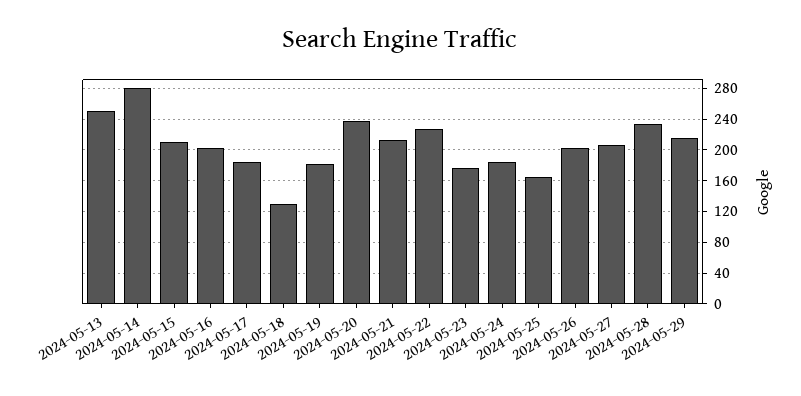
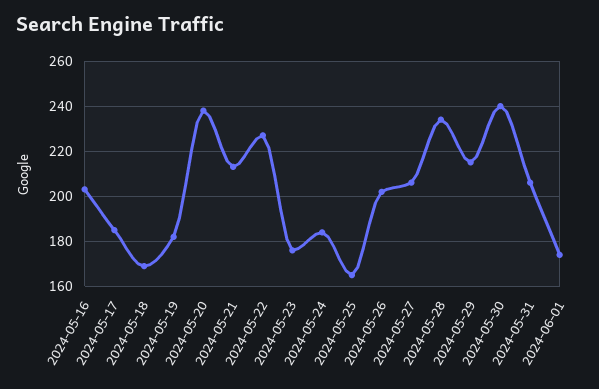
2024-05-13: 250 -> none
2024-05-14: 280 -> none
2024-05-15: 210 -> none
2024-05-18: 130 -> 170
2024-05-30: none -> 240
2024-05-31: none -> 205
2024-06-01: none -> 175

